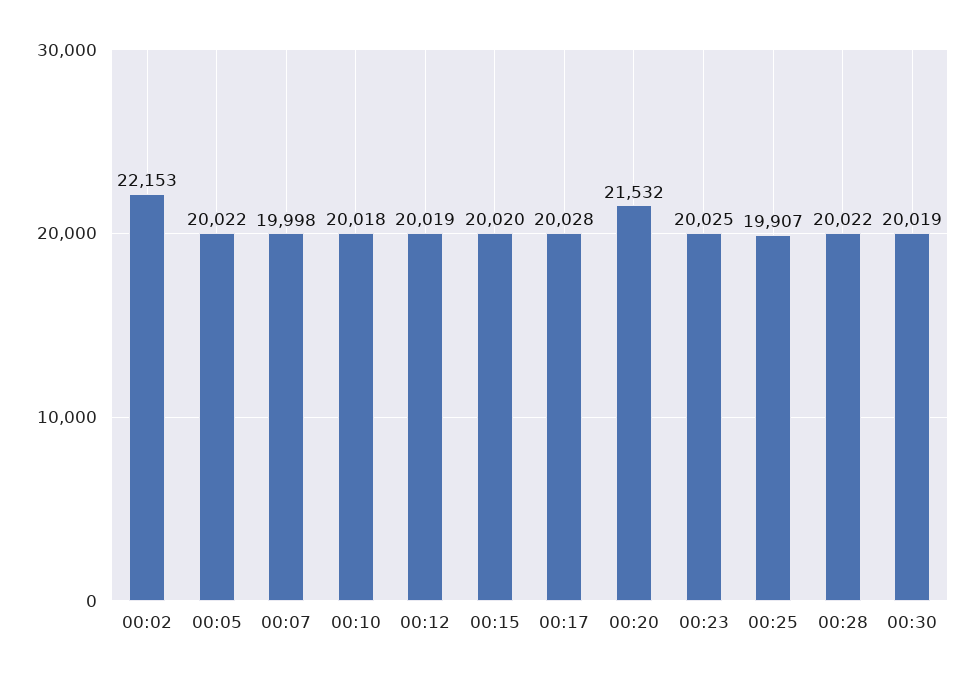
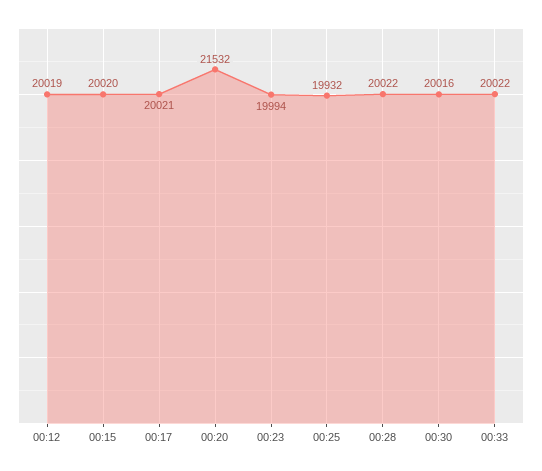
00:02: 22153 -> none
00:05: 20022 -> none
00:07: 19998 -> none
00:10: 20018 -> none
00:17: 20028 -> 20021
00:23: 20025 -> 19994
00:25: 19907 -> 19932
00:30: 20019 -> 20016
00:33: none -> 20022

